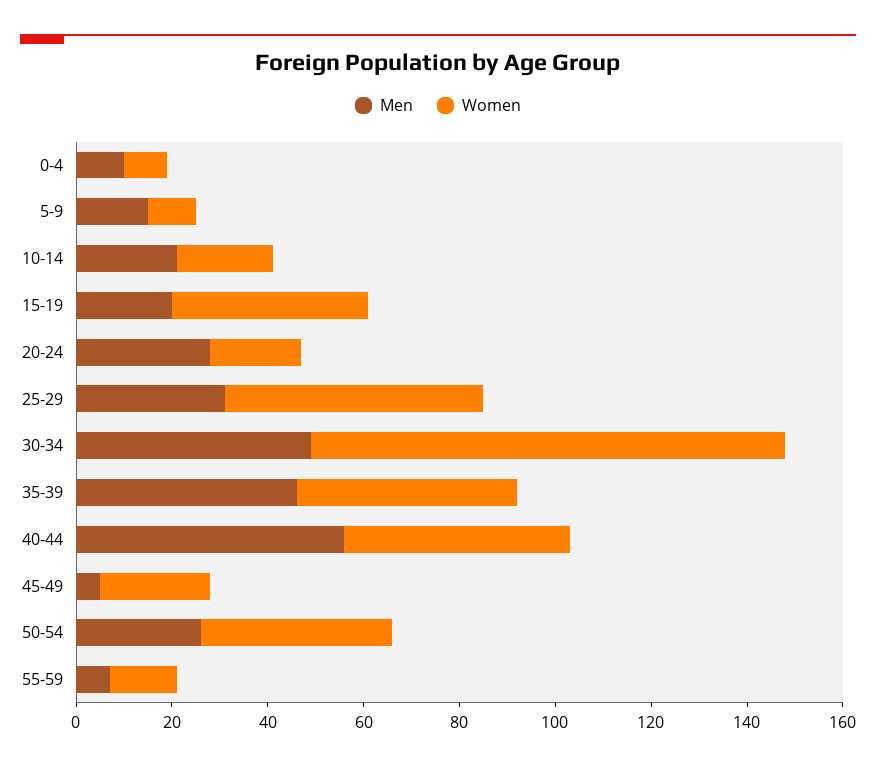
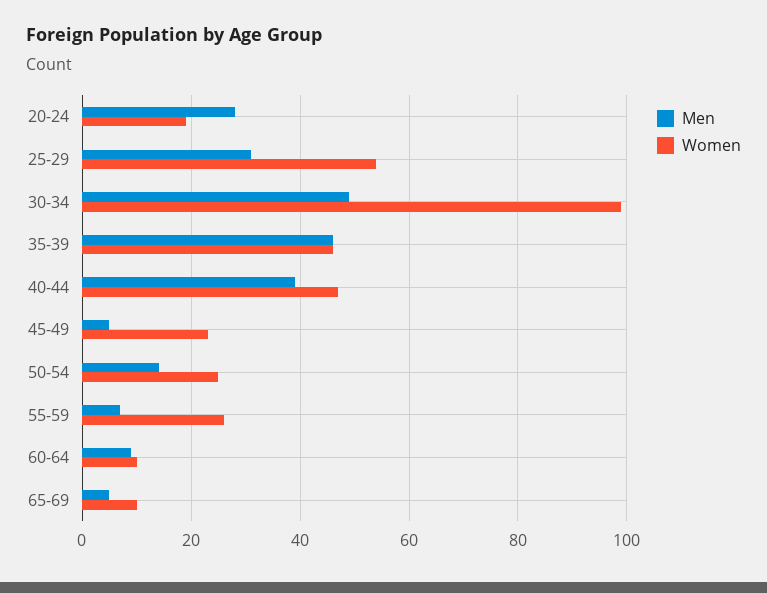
Men, 0-4: 10 -> none
Women, 0-4: 10 -> none
Men, 5-9: 15 -> none
Women, 5-9: 10 -> none
Men, 10-14: 20 -> none
Women, 10-14: 20 -> none
Men, 15-19: 20 -> none
Women, 15-19: 40 -> none
Men, 40-44: 55 -> 40
Men, 50-54: 25 -> 15
Women, 50-54: 40 -> 25
Women, 55-59: 15 -> 25
Men, 60-64: none -> 10
Women, 60-64: none -> 10
Men, 65-69: none -> 5
Women, 65-69: none -> 10

